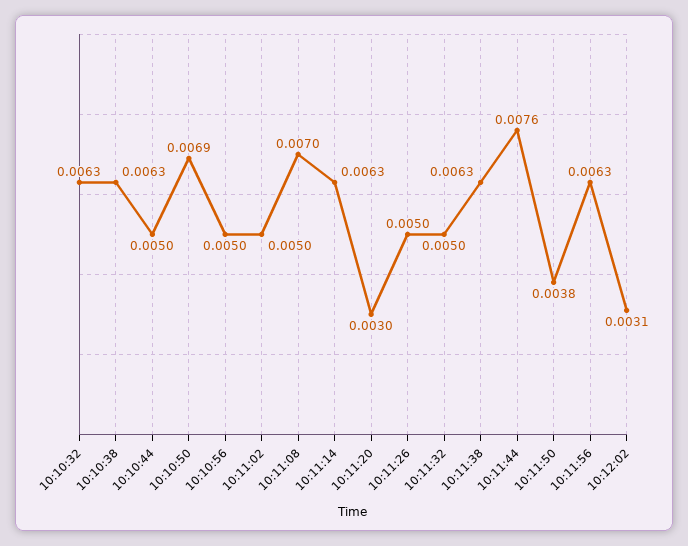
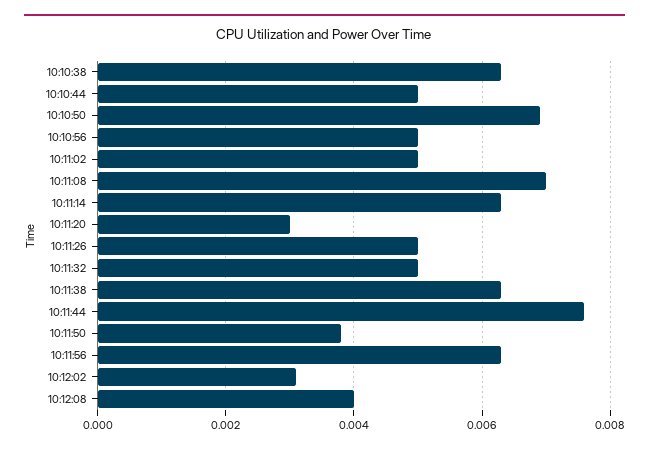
10:10:32: 0.0063 -> none
10:12:08: none -> 0.004

